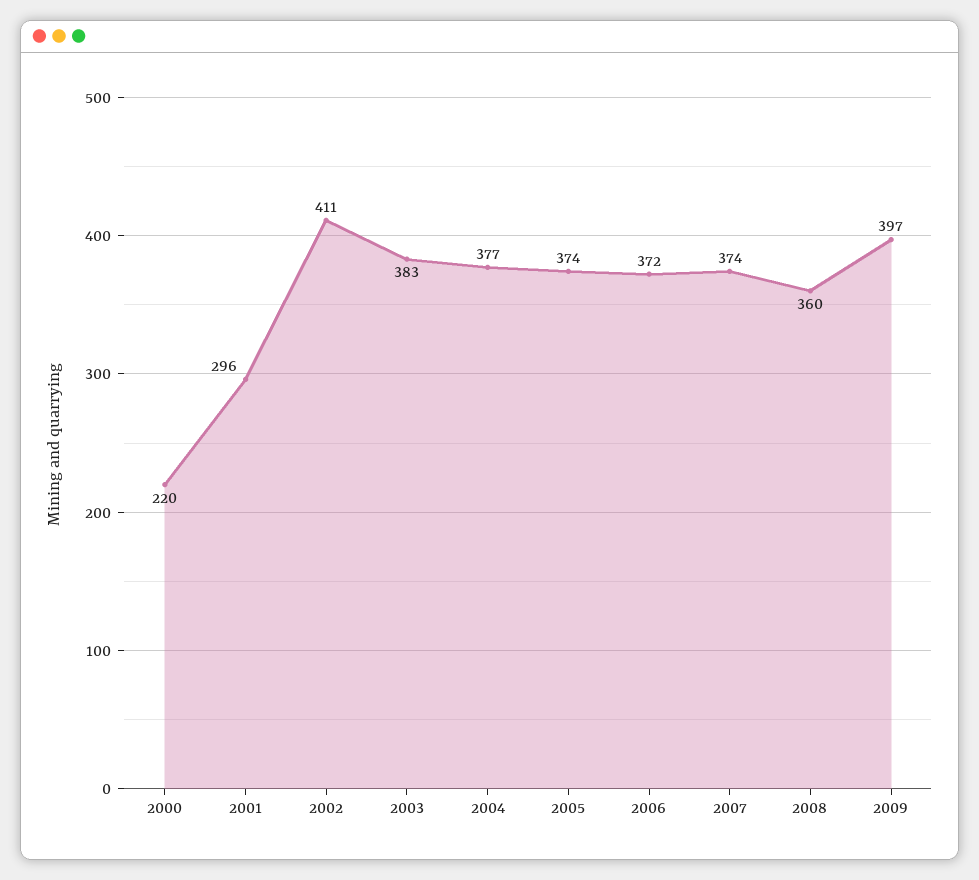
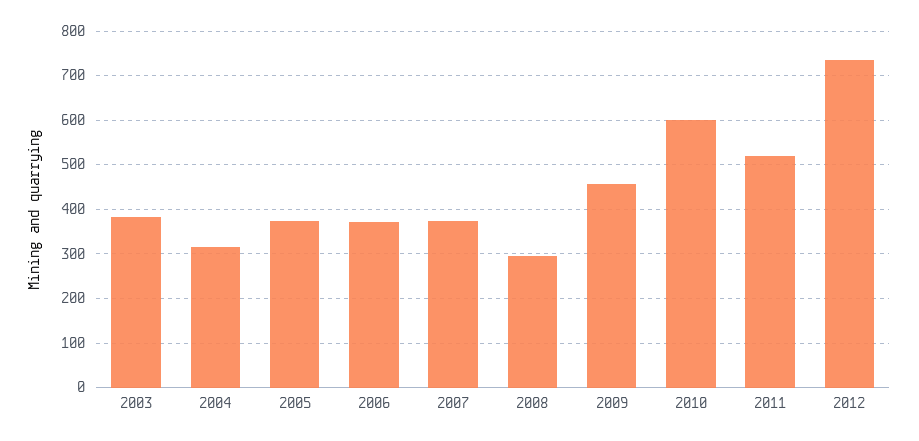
2000: 220 -> none
2001: 296 -> none
2002: 411 -> none
2004: 377 -> 320
2008: 360 -> 300
2009: 397 -> 460
2010: none -> 600
2011: none -> 520
2012: none -> 740

